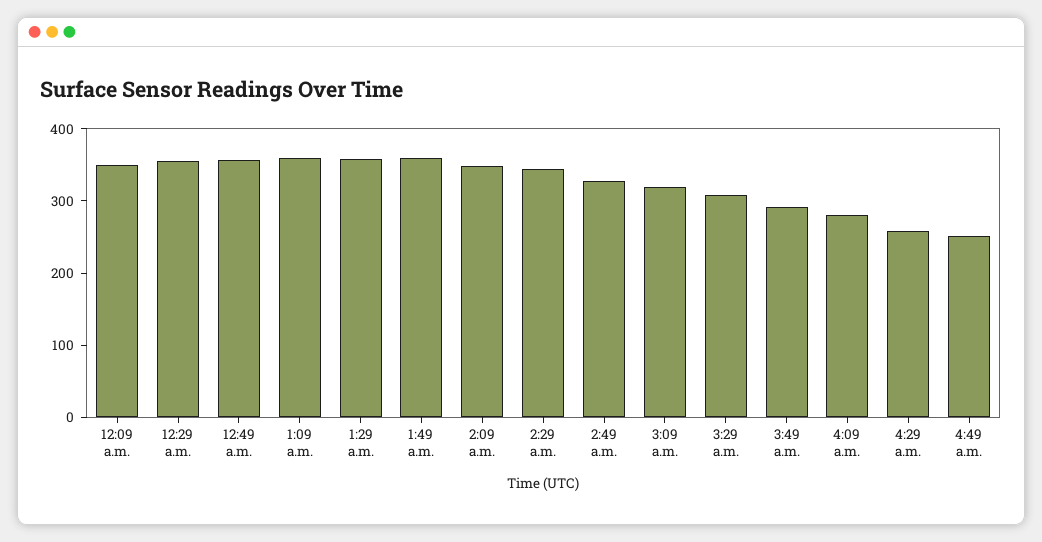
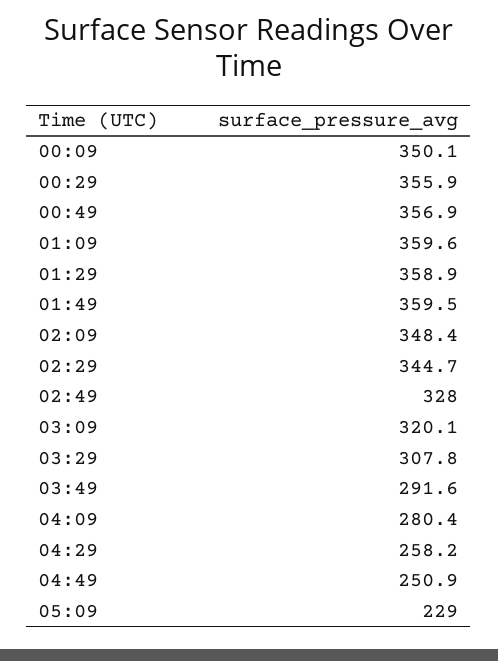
05:09: none -> 229

